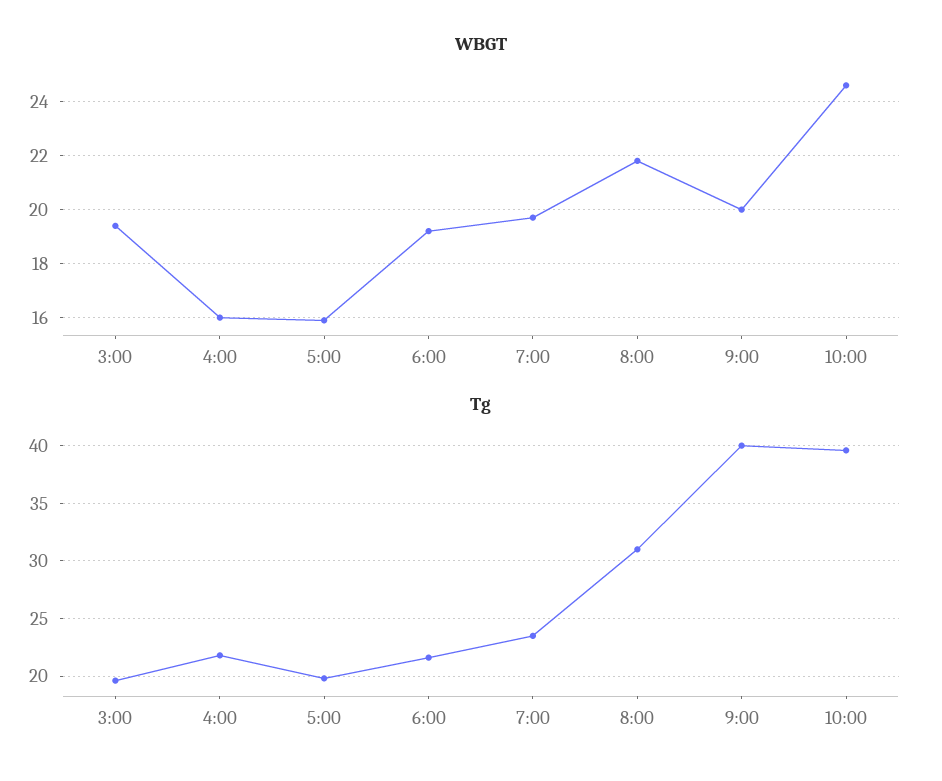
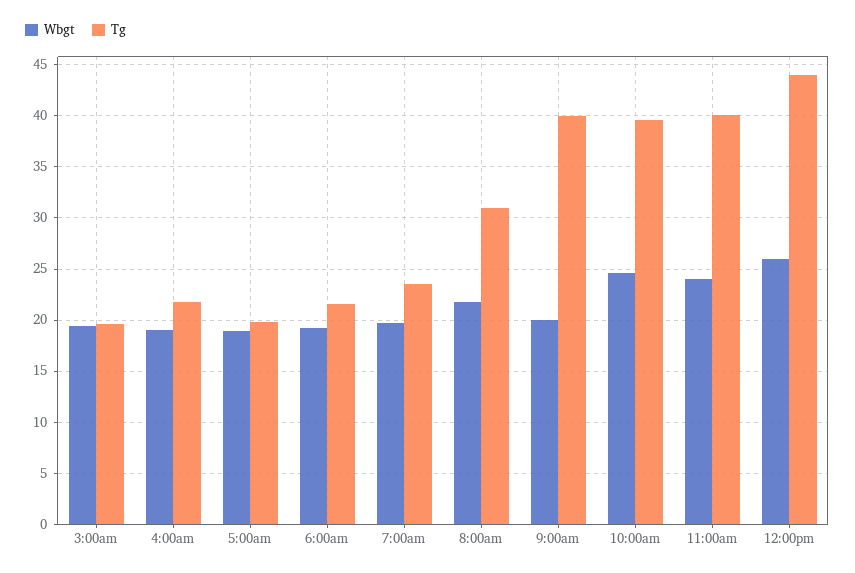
WBGT, 4:00: 16 -> 19
WBGT, 5:00: 16 -> 19
WBGT, 11:00am: none -> 24
Tg, 11:00am: none -> 40
WBGT, 12:00pm: none -> 26
Tg, 12:00pm: none -> 44

